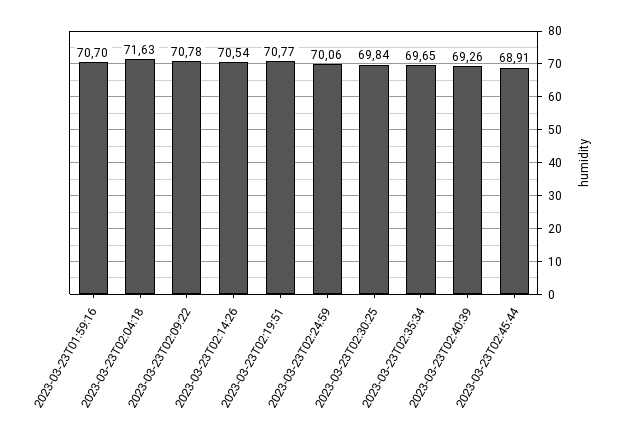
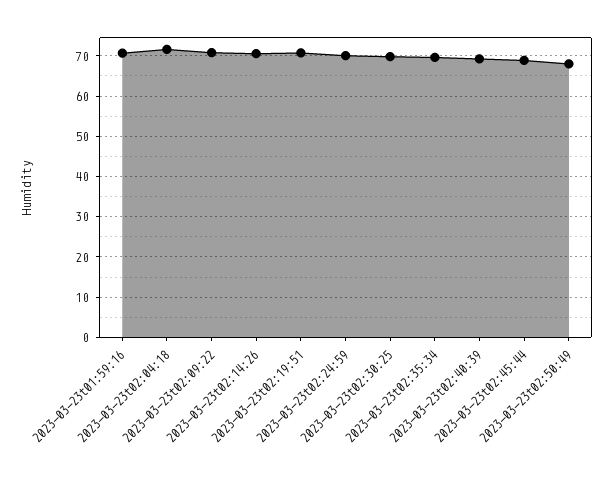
2023-03-23t02:50:49: none -> 68

